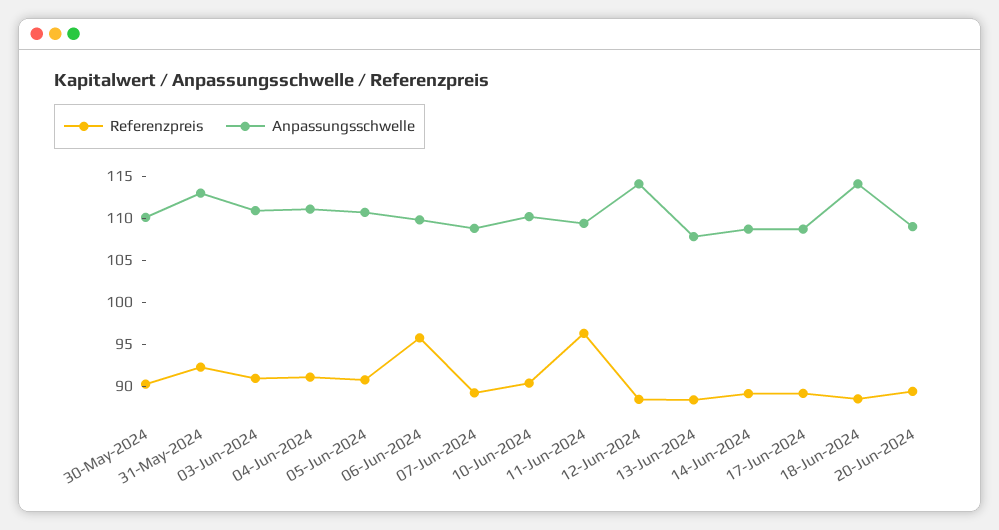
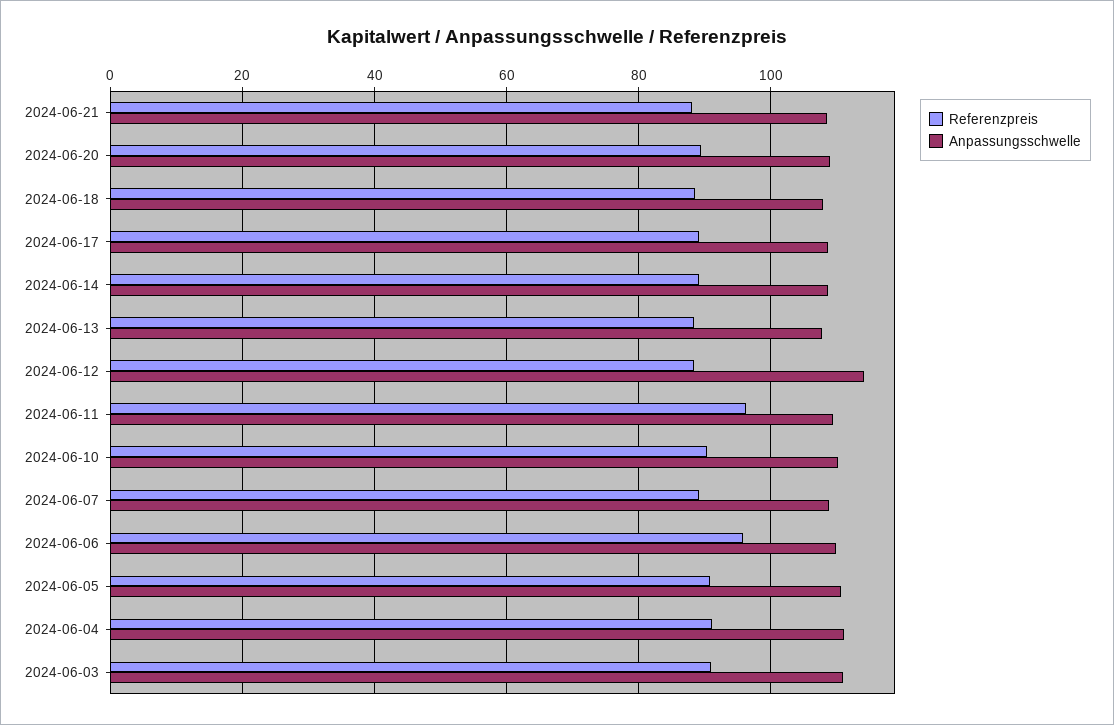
Referenzpreis, 30-May-2024: 90 -> none
Anpassungsschwelle, 30-May-2024: 110 -> none
Referenzpreis, 31-May-2024: 92 -> none
Anpassungsschwelle, 31-May-2024: 113 -> none
Anpassungsschwelle, 18-Jun-2024: 114 -> 108
Referenzpreis, 2024-06-21: none -> 88
Anpassungsschwelle, 2024-06-21: none -> 108

